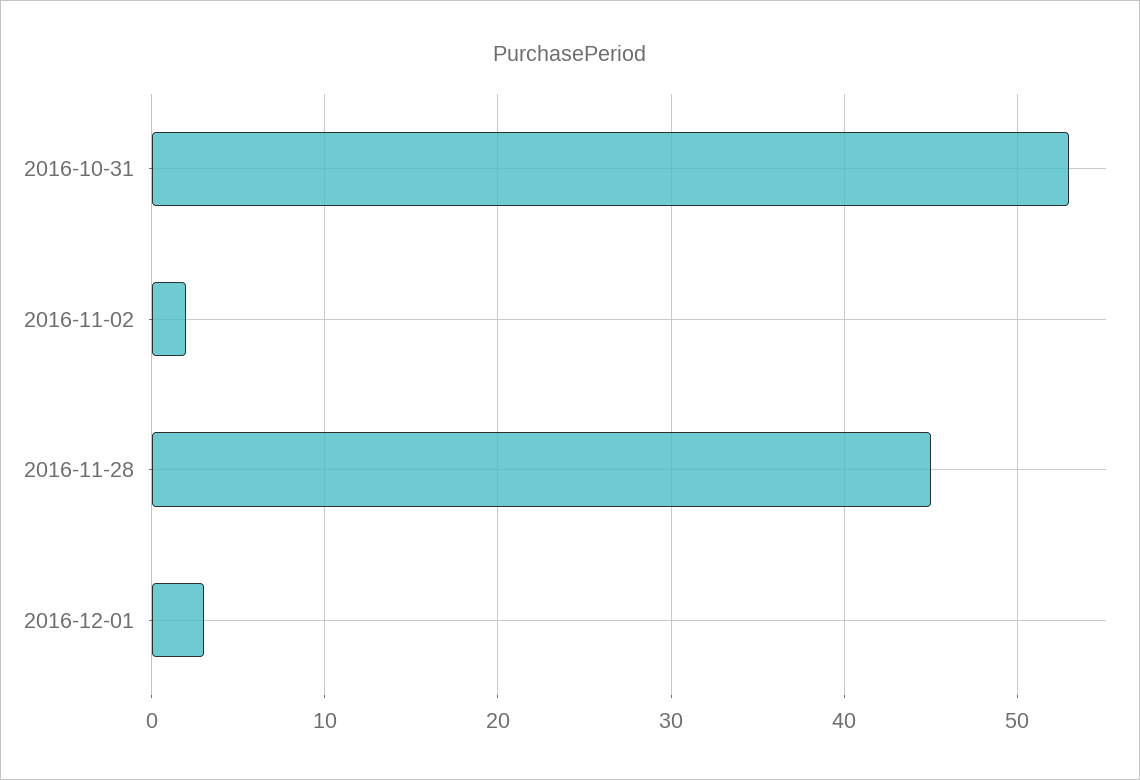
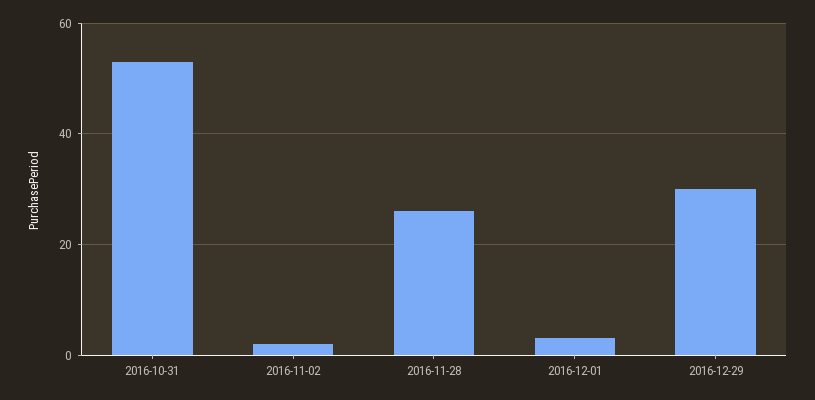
2016-11-28: 45 -> 25
2016-12-29: none -> 30

